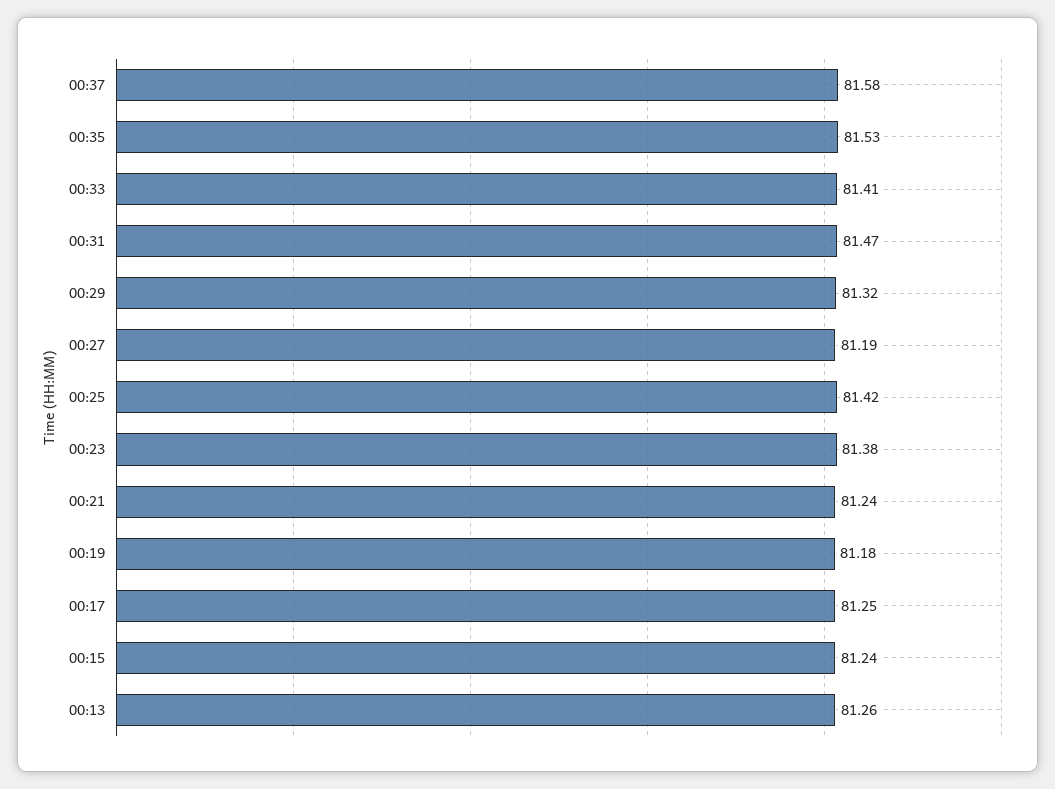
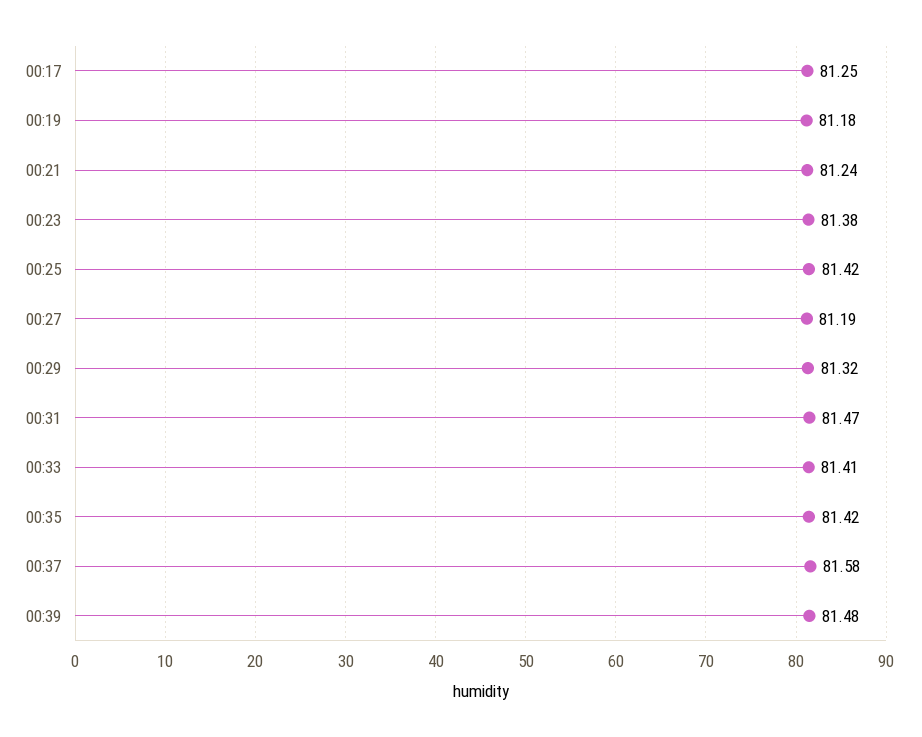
00:35: 81.53 -> 81.42
00:15: 81.24 -> none
00:13: 81.26 -> none
00:39: none -> 81.48

